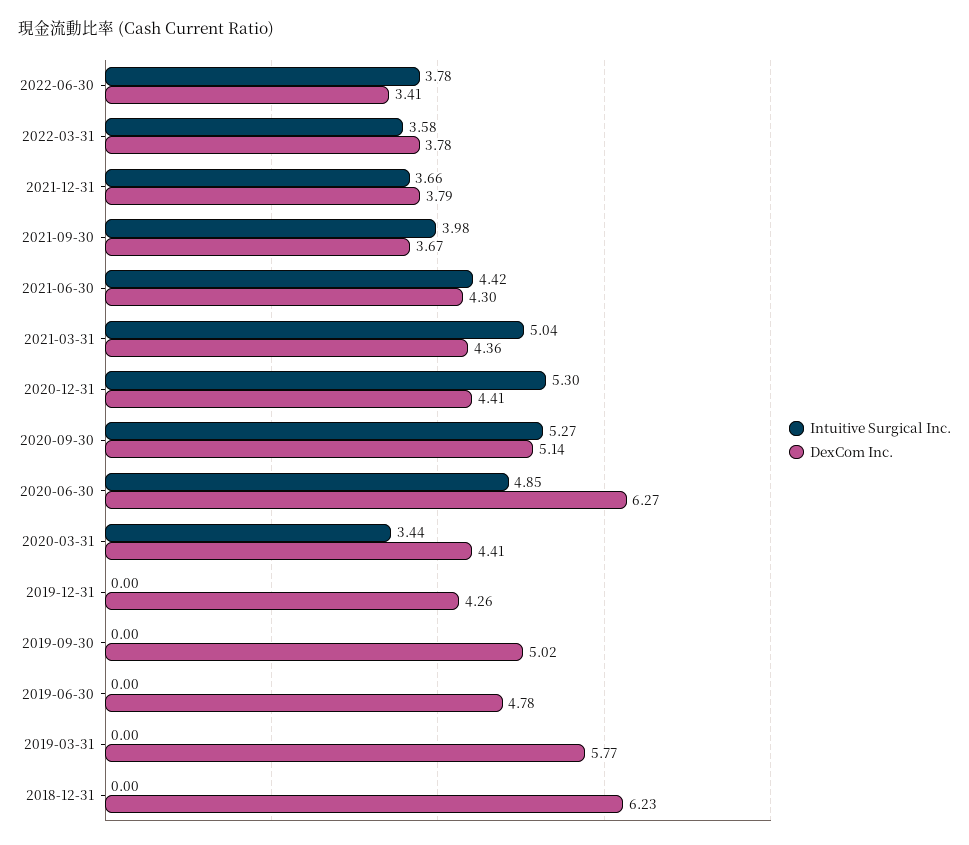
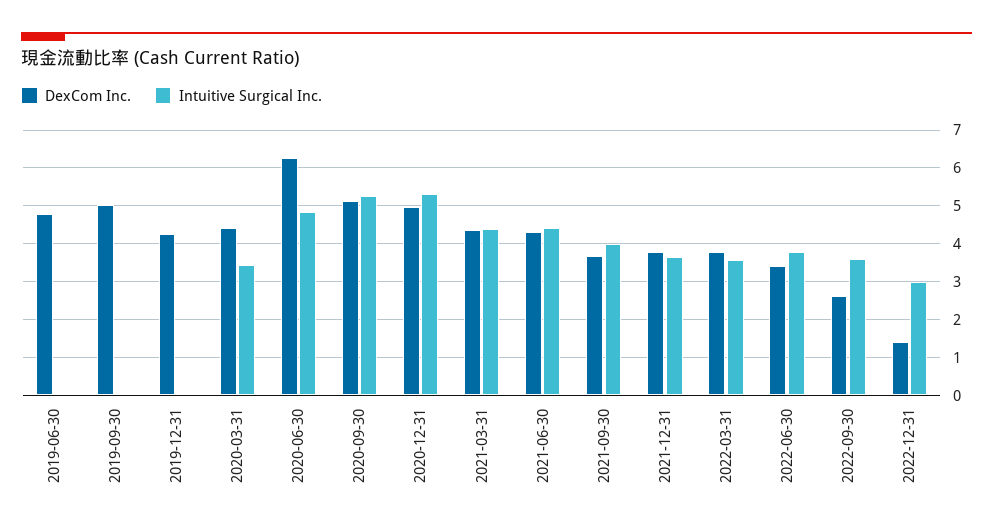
Intuitive Surgical Inc., 2021-03-31: 5.04 -> 4.4
DexCom Inc., 2020-12-31: 4.41 -> 5
Intuitive Surgical Inc., 2019-03-31: 0 -> none
DexCom Inc., 2019-03-31: 5.77 -> none
Intuitive Surgical Inc., 2018-12-31: 0 -> none
DexCom Inc., 2018-12-31: 6.23 -> none
DexCom Inc., 2022-09-30: none -> 2.6
Intuitive Surgical Inc., 2022-09-30: none -> 3.6
DexCom Inc., 2022-12-31: none -> 1.4
Intuitive Surgical Inc., 2022-12-31: none -> 3

